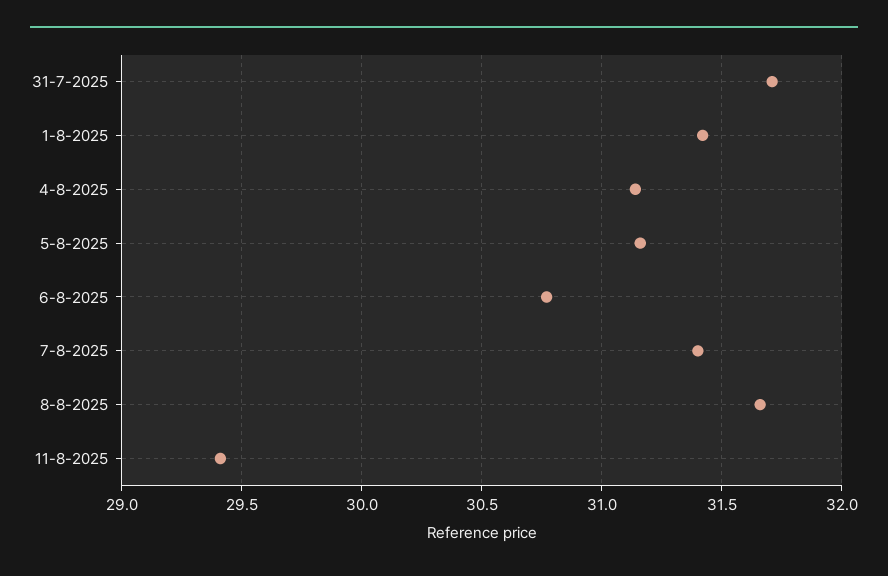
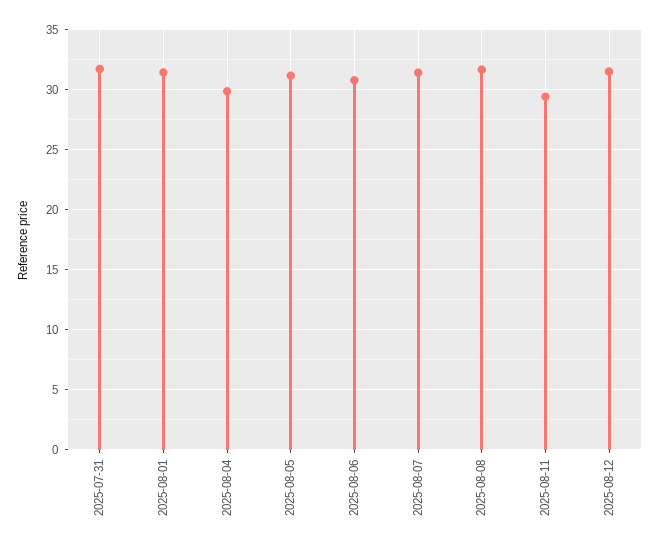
4-8-2025: 31.15 -> 30
2025-08-12: none -> 31.5

